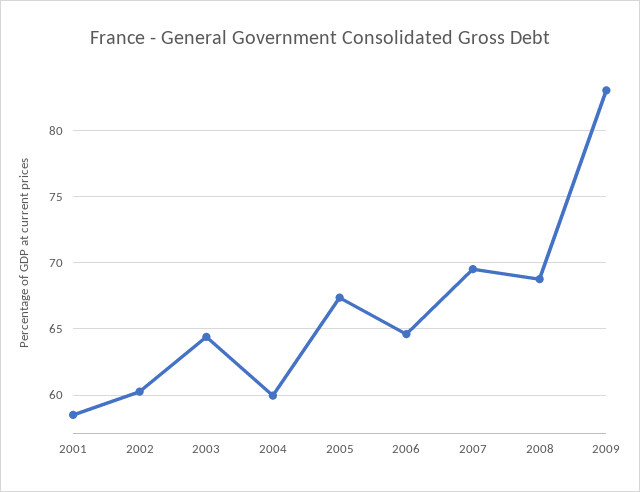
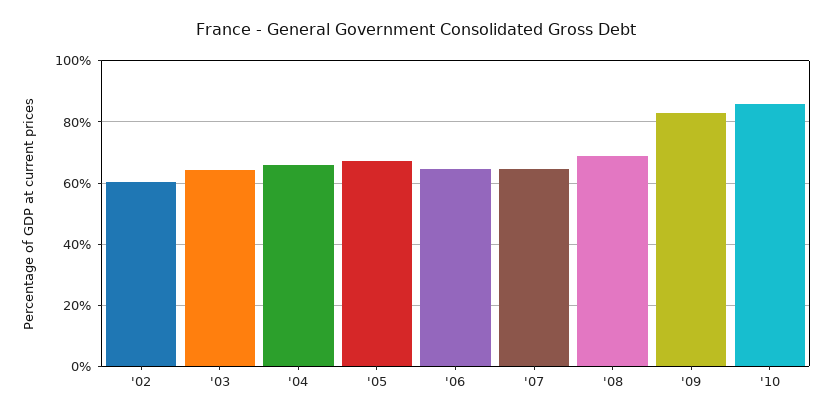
2001: 58.5 -> none
2004: 60 -> 66
2007: 69.5 -> 64
'10: none -> 86

